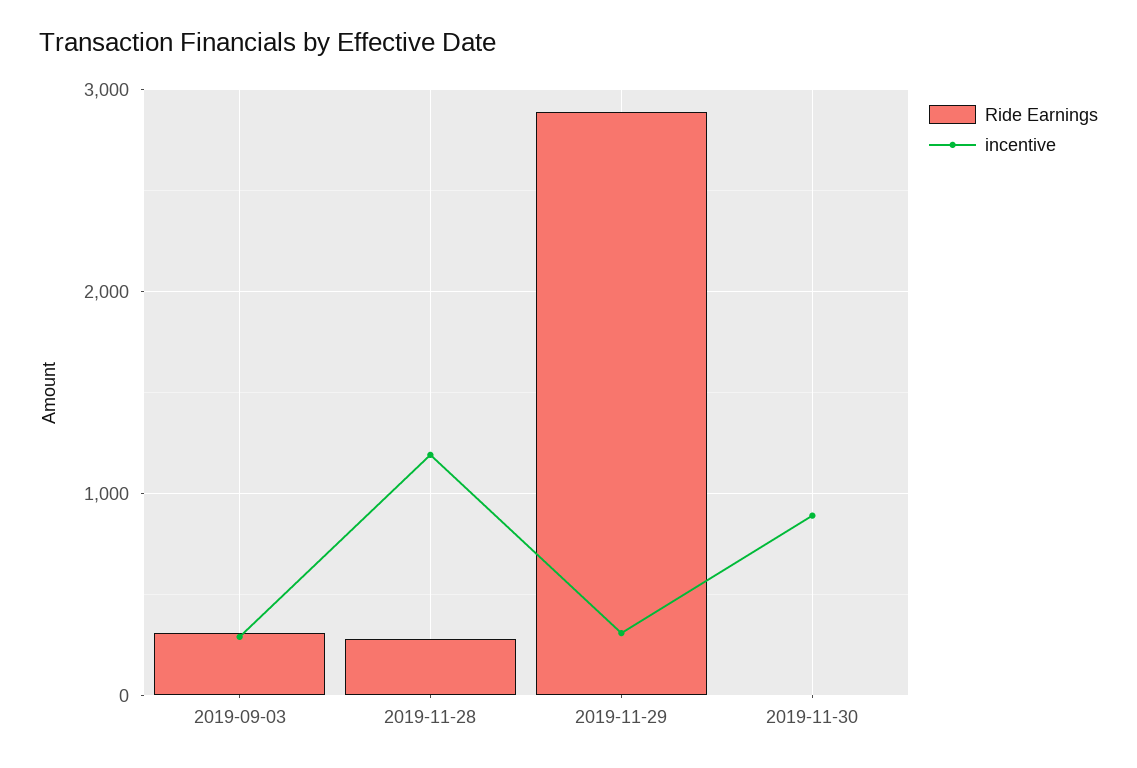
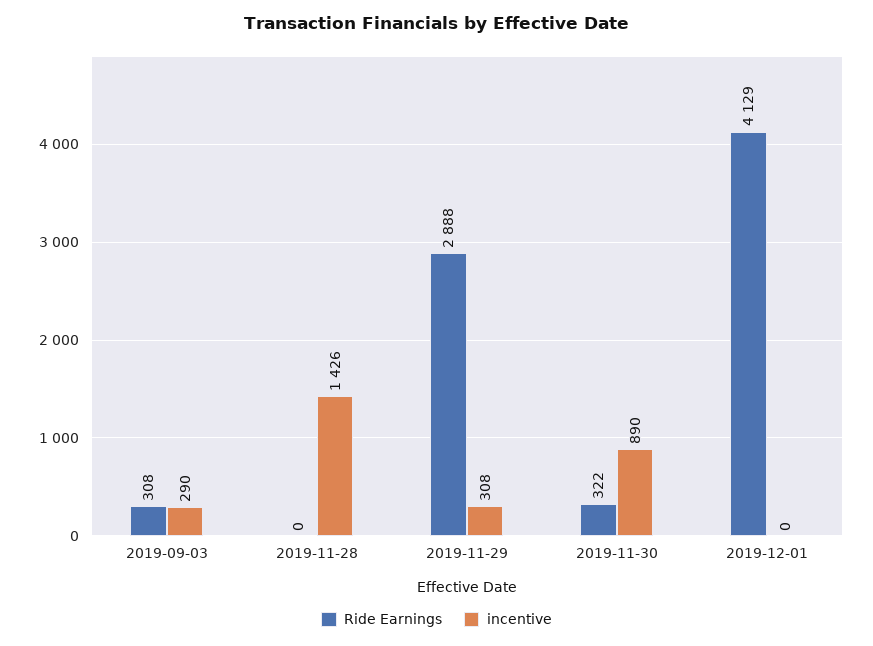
Ride Earnings, 2019-11-28: 300 -> 0
incentive, 2019-11-28: 1200 -> 1426
Ride Earnings, 2019-11-30: 0 -> 322
Ride Earnings, 2019-12-01: none -> 4129
incentive, 2019-12-01: none -> 0

